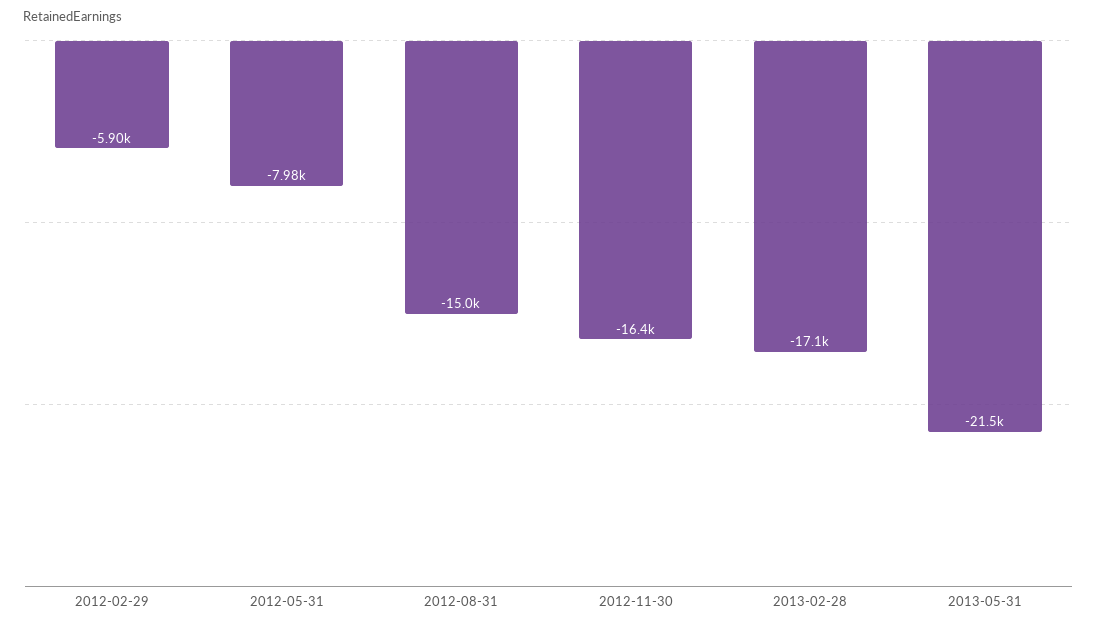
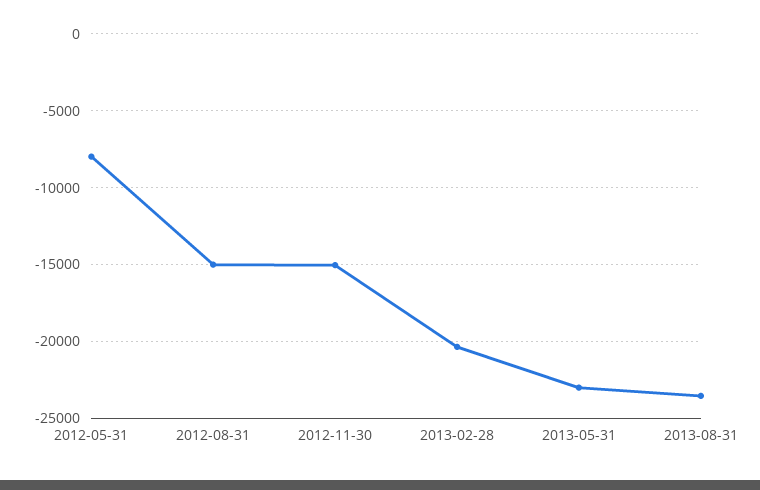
2012-02-29: -5900 -> none
2012-11-30: -16400 -> -15000
2013-02-28: -17100 -> -20500
2013-05-31: -21500 -> -23000
2013-08-31: none -> -23500

